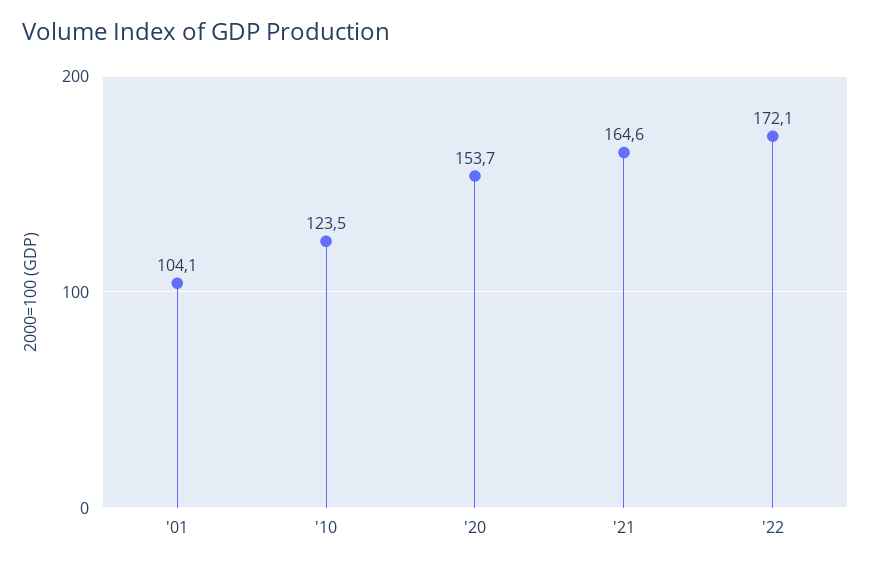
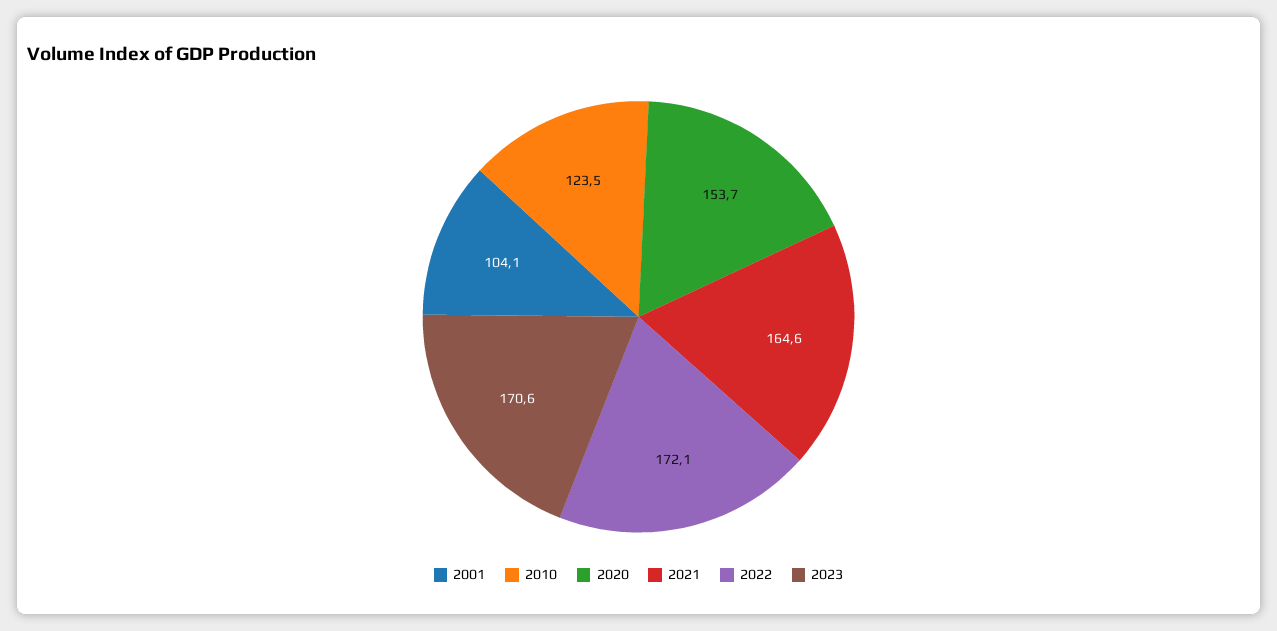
2023: none -> 170.6

